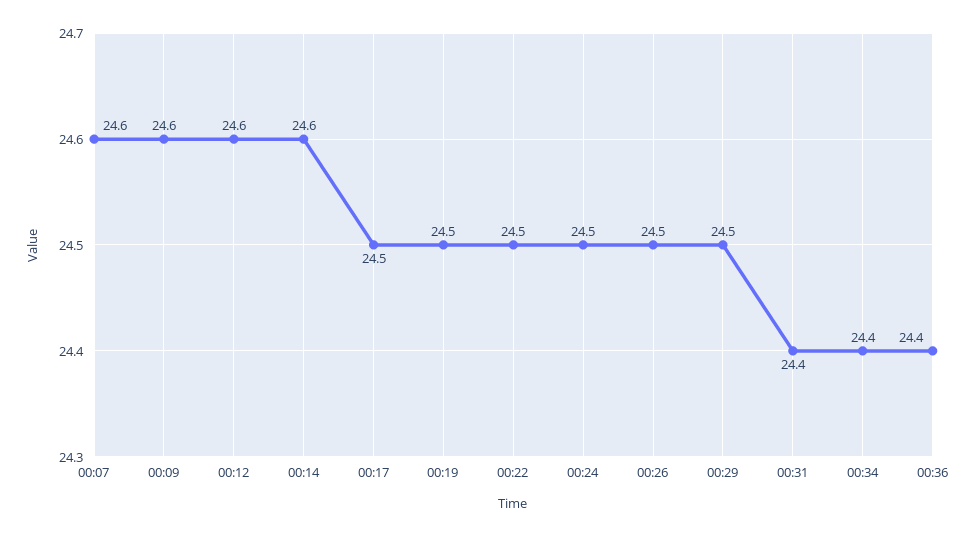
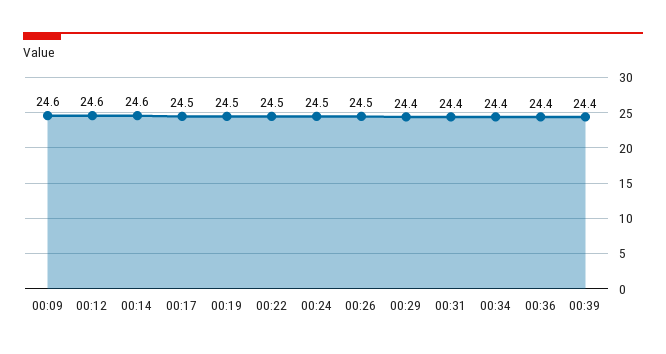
00:07: 24.6 -> none
00:29: 24.5 -> 24.4
00:39: none -> 24.4

